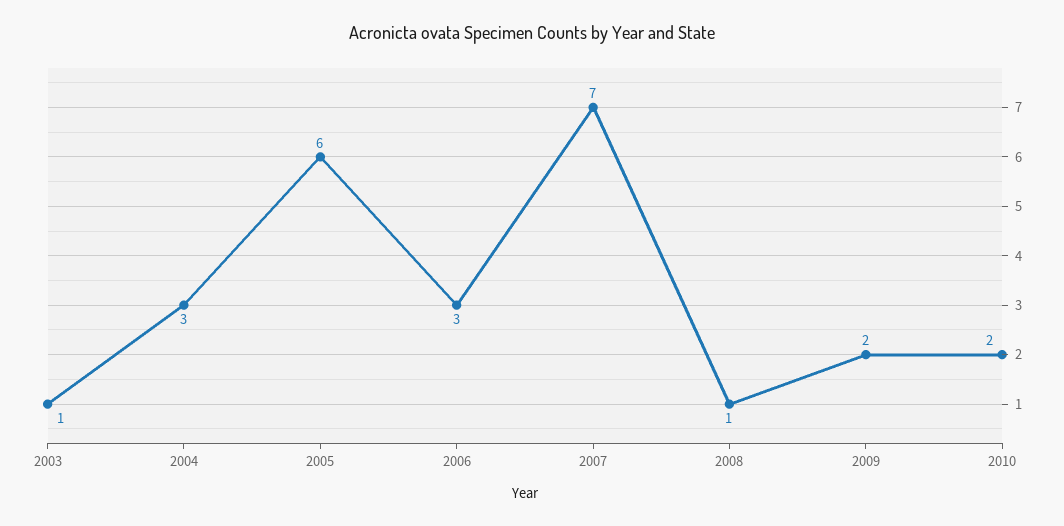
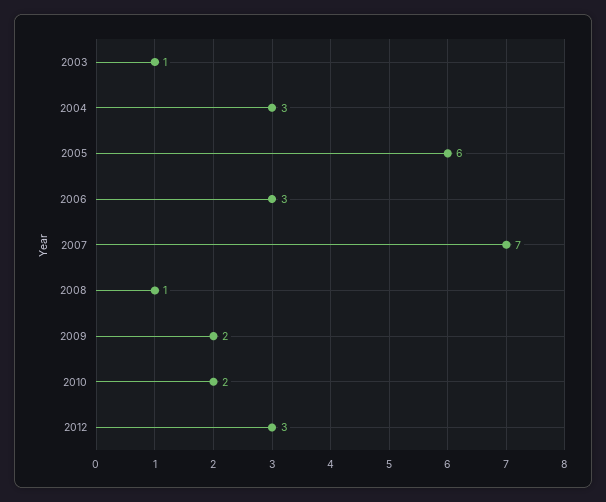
2012: none -> 3

